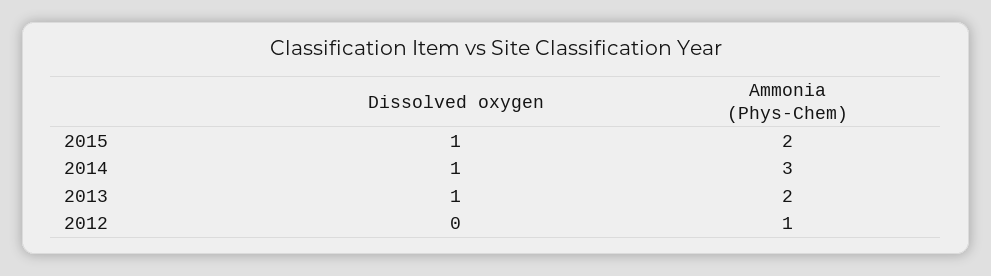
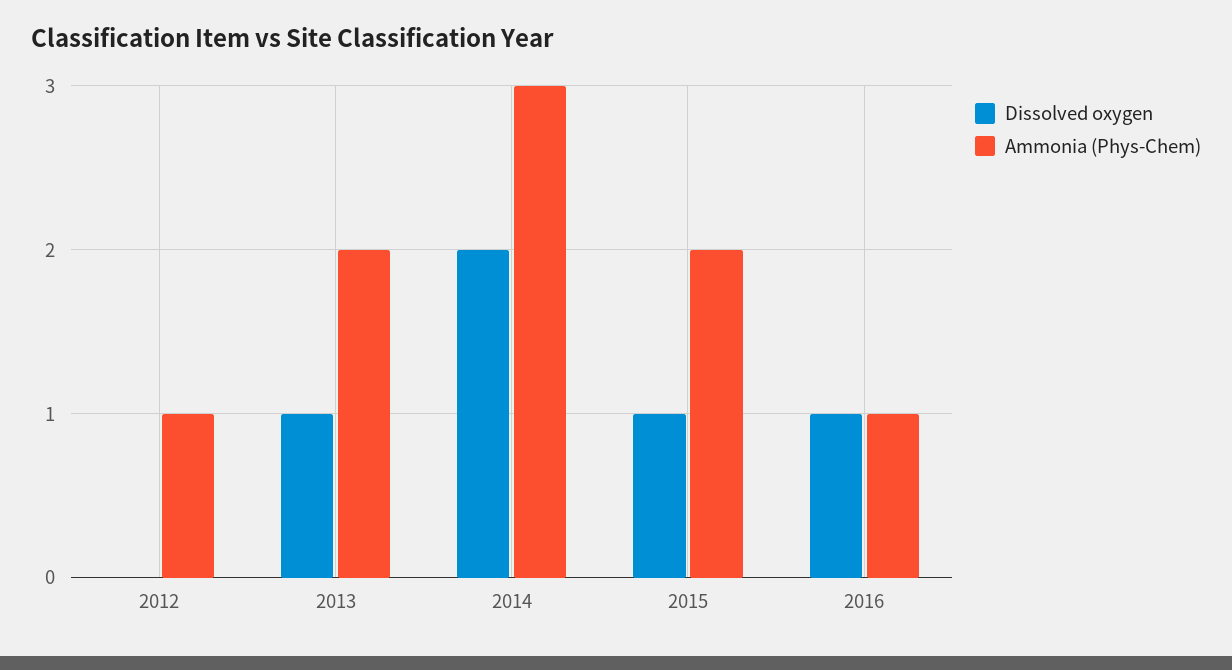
Dissolved oxygen, 2014: 1 -> 2
Dissolved oxygen, 2016: none -> 1
Ammonia (Phys-Chem), 2016: none -> 1

